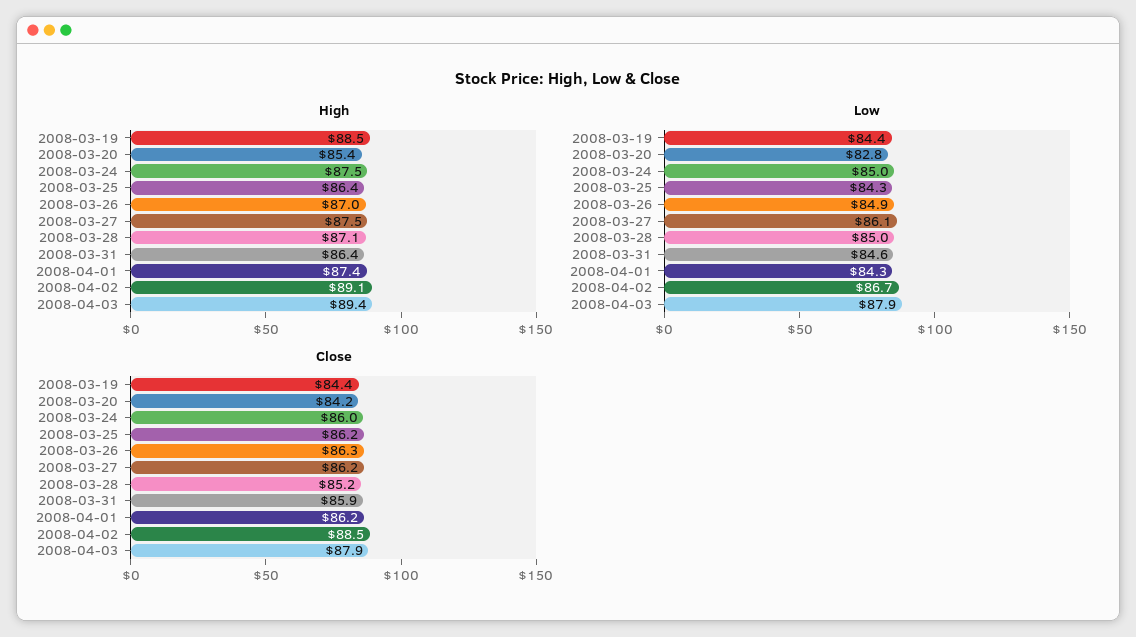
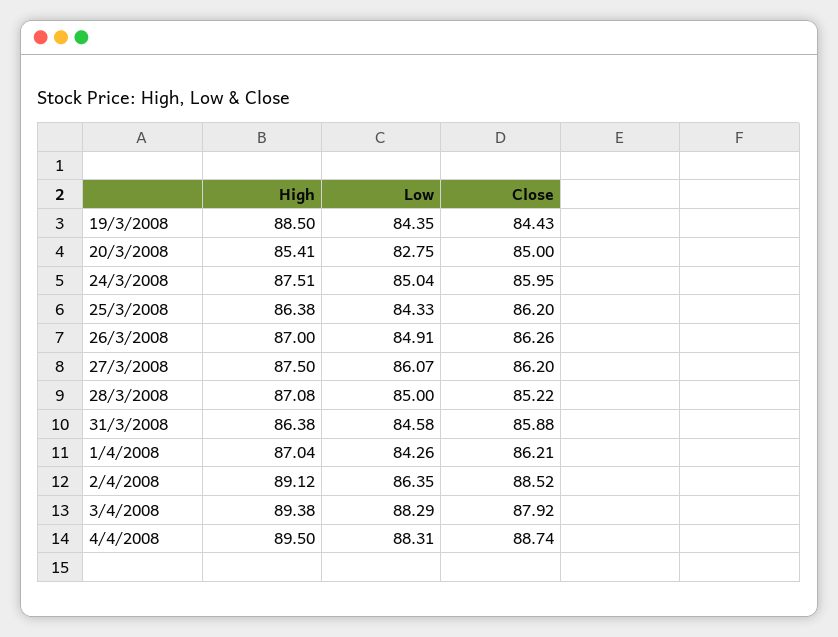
High, 2008-04-01: 87.4 -> 87.04
Low, 2008-04-02: 86.7 -> 86.35
Low, 2008-04-03: 87.9 -> 88.29
Close, 2008-03-20: 84.2 -> 85
High, 4/4/2008: none -> 89.5
Low, 4/4/2008: none -> 88.31
Close, 4/4/2008: none -> 88.74

